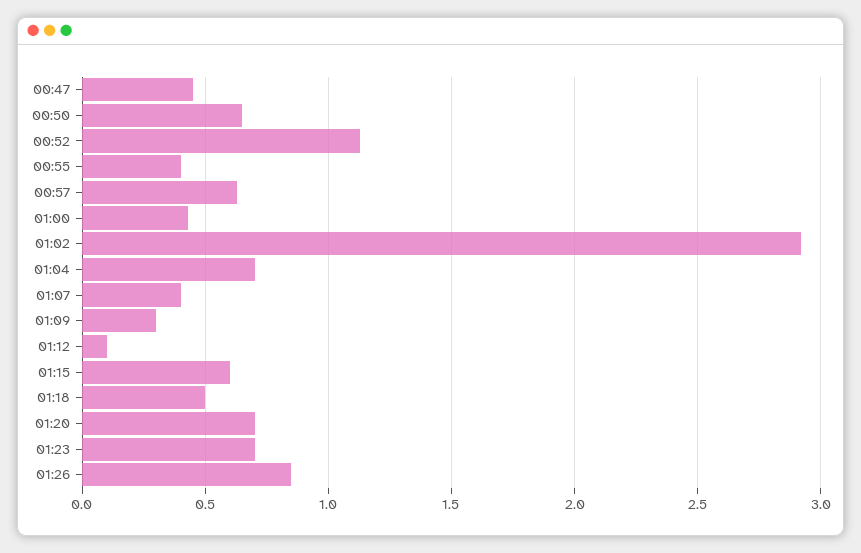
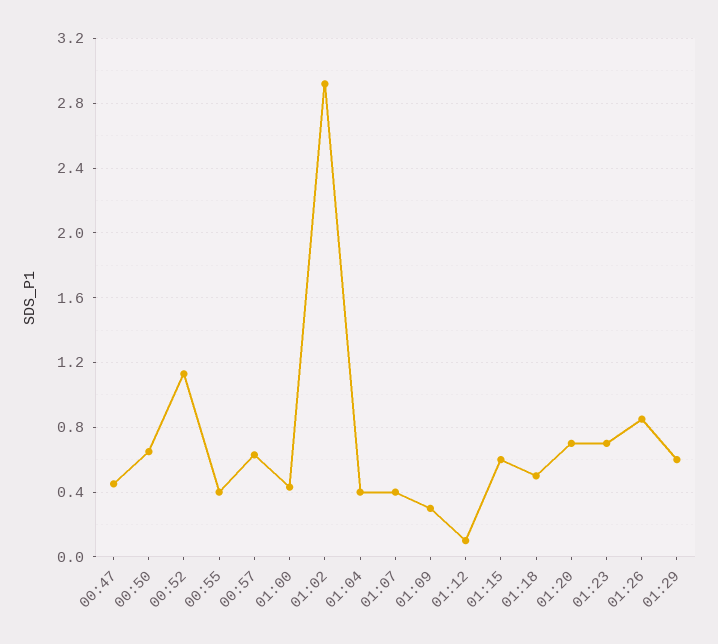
01:04: 0.7 -> 0.4
01:29: none -> 0.6

